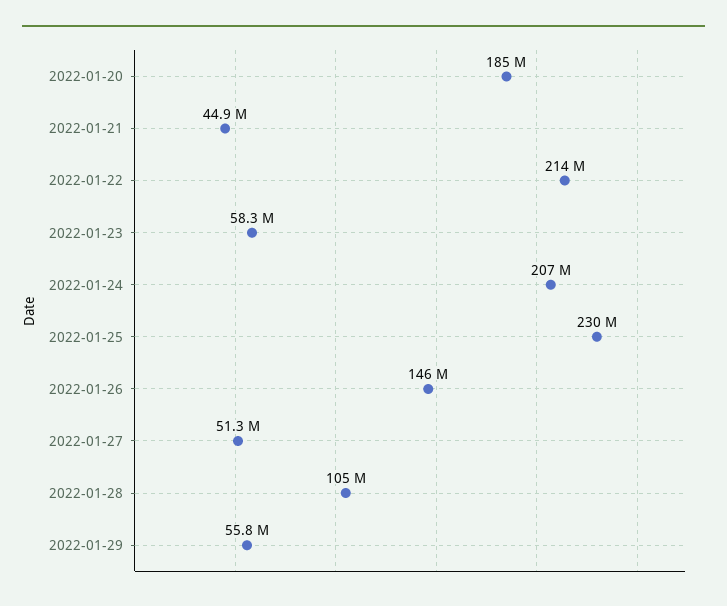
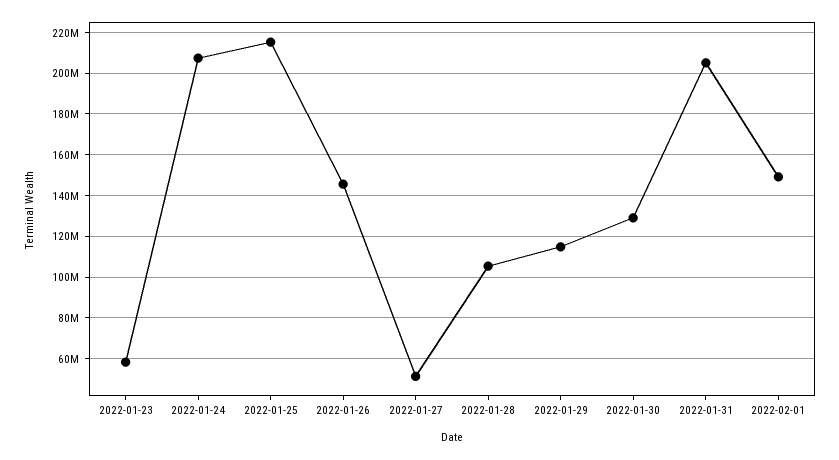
2022-01-20: 185000000 -> none
2022-01-21: 44900000 -> none
2022-01-22: 214000000 -> none
2022-01-25: 230000000 -> 215000000
2022-01-29: 55800000 -> 115000000
2022-01-30: none -> 130000000
2022-01-31: none -> 205000000
2022-02-01: none -> 150000000

